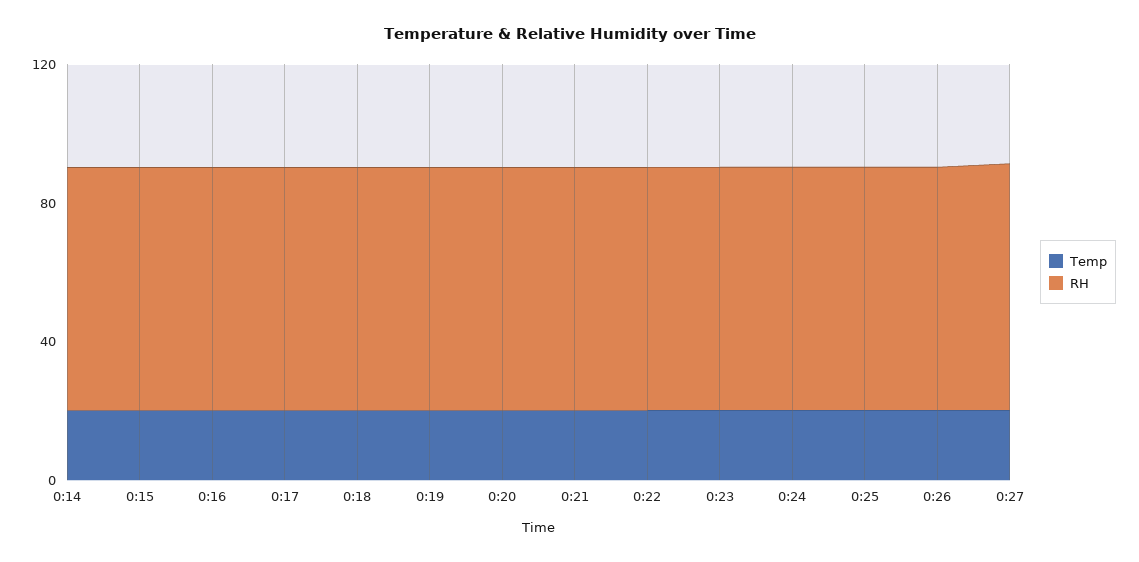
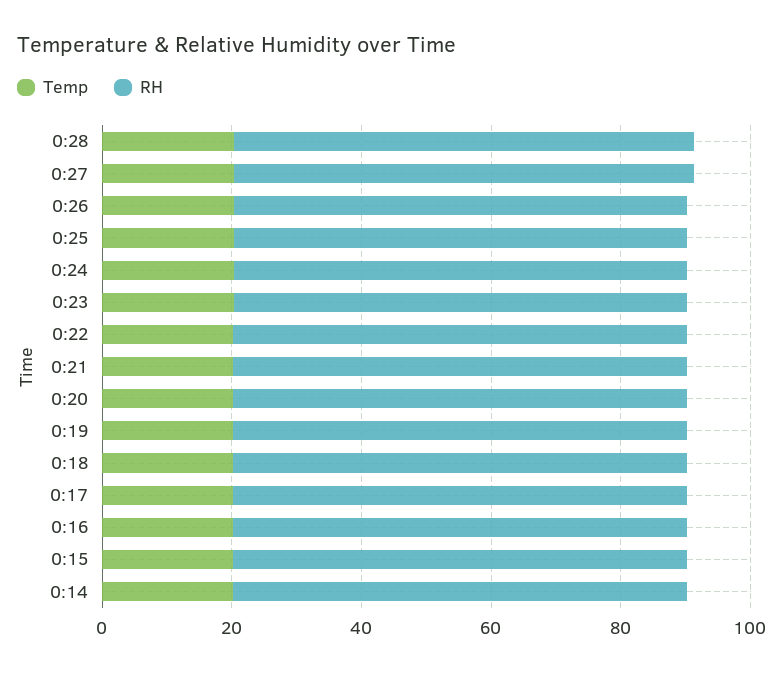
Temp, 0:28: none -> 20
RH, 0:28: none -> 70

